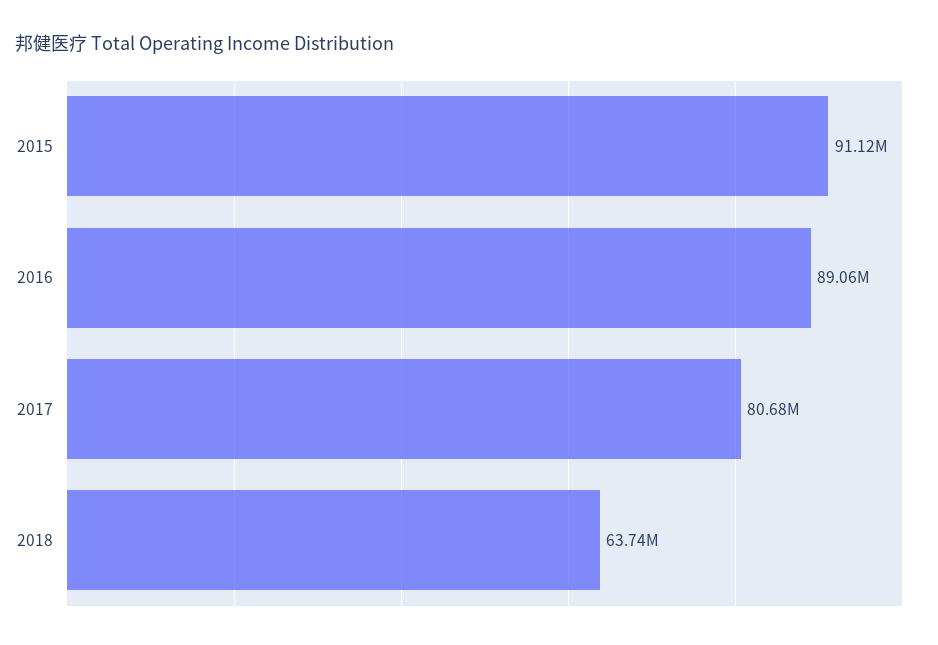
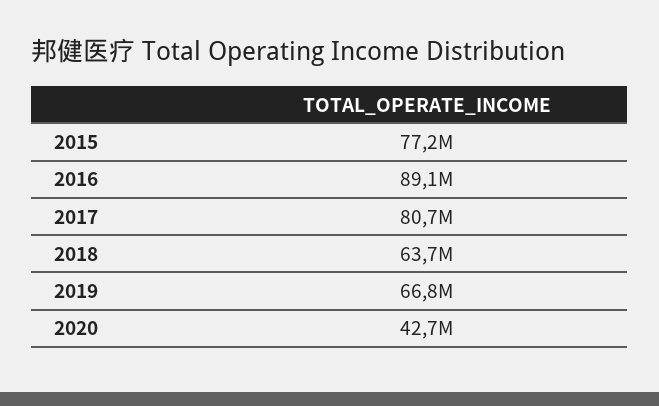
2015: 91120000 -> 77200000
2019: none -> 66800000
2020: none -> 42700000

